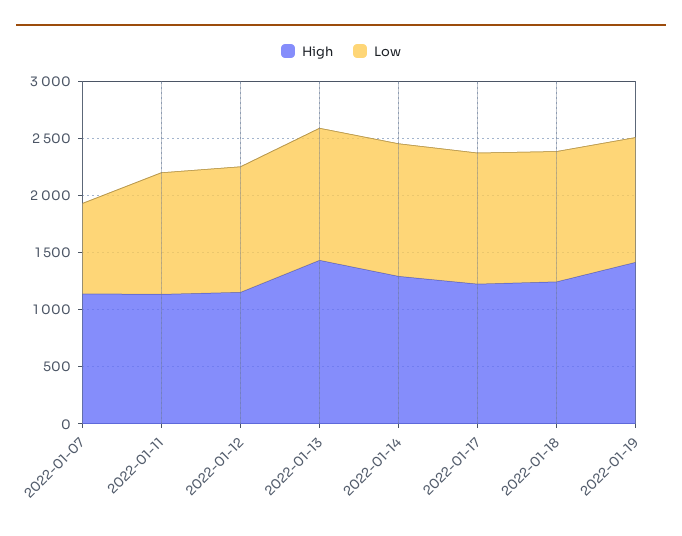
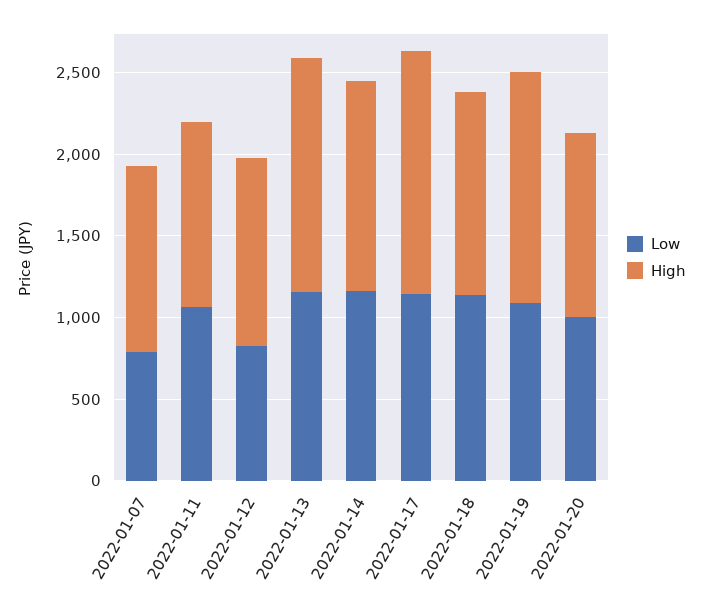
Low, 2022-01-12: 1100 -> 800
High, 2022-01-17: 1200 -> 1500
Low, 2022-01-20: none -> 1000
High, 2022-01-20: none -> 1100

